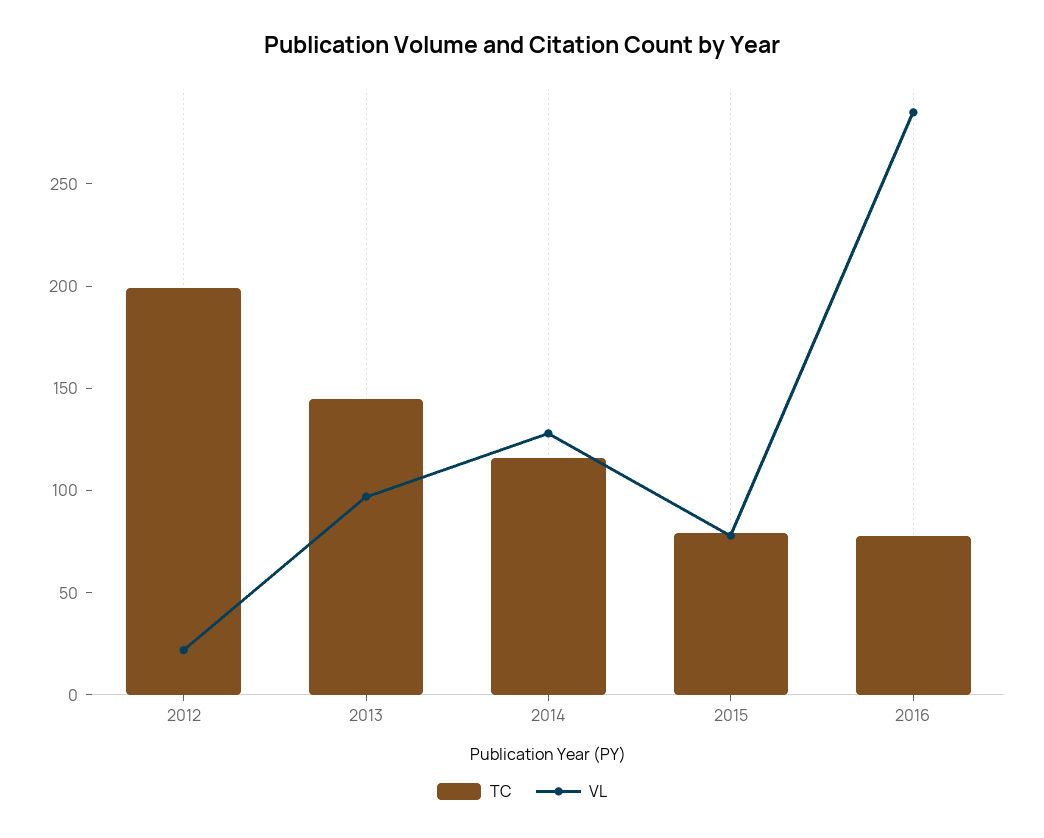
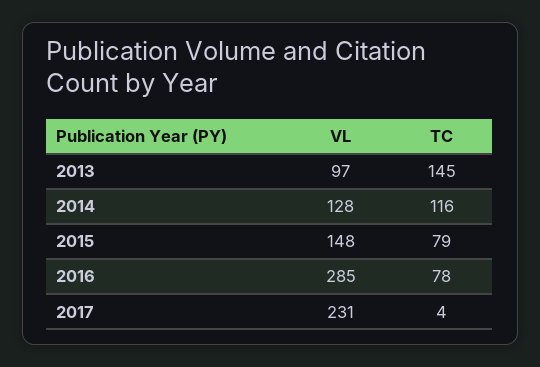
TC, 2012: 200 -> none
VL, 2012: 20 -> none
VL, 2015: 80 -> 148
VL, 2017: none -> 231
TC, 2017: none -> 4

